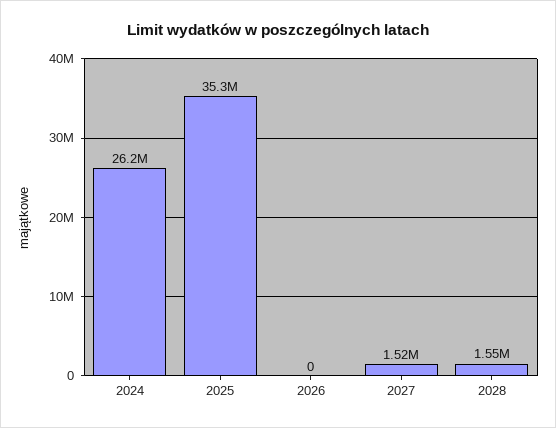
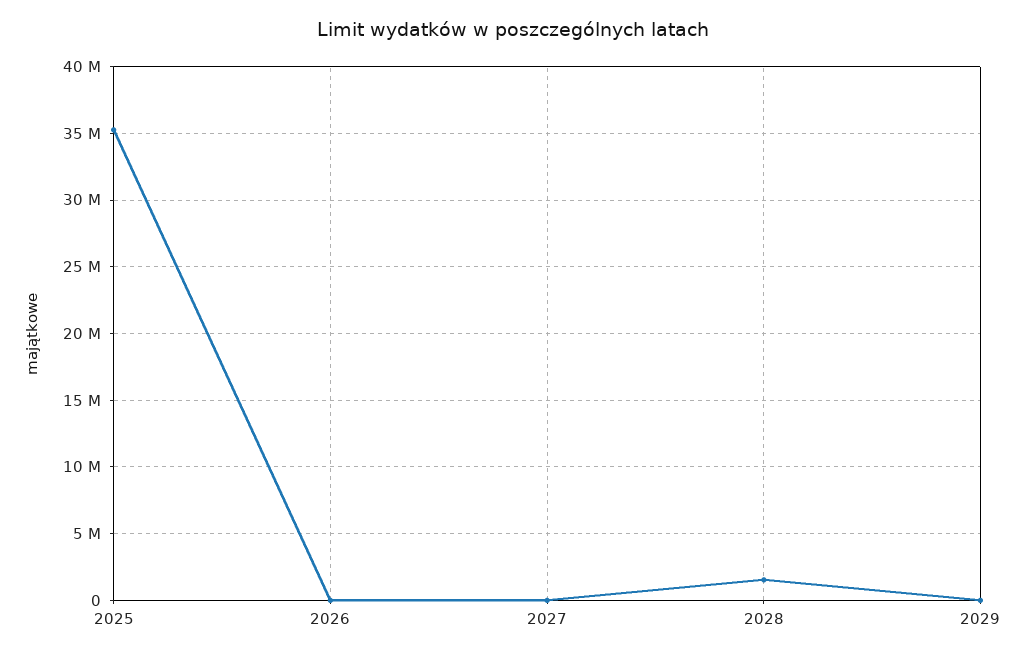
2024: 26200000 -> none
2027: 1520000 -> 0
2029: none -> 0

